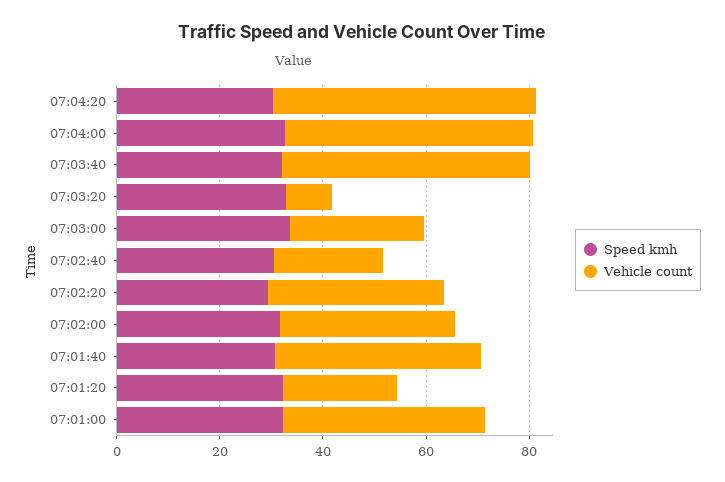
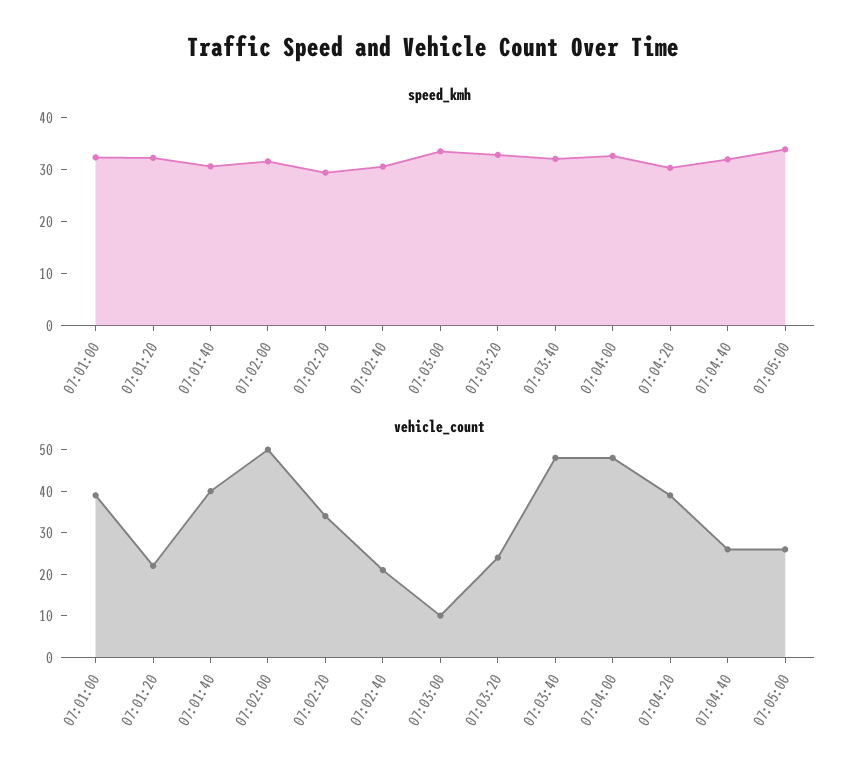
Vehicle count, 07:04:20: 50 -> 40
Vehicle count, 07:03:20: 10 -> 25
Vehicle count, 07:03:00: 25 -> 10
Vehicle count, 07:02:00: 35 -> 50
Speed kmh, 07:04:40: none -> 32
Speed kmh, 07:05:00: none -> 34
Vehicle count, 07:04:40: none -> 25
Vehicle count, 07:05:00: none -> 25

